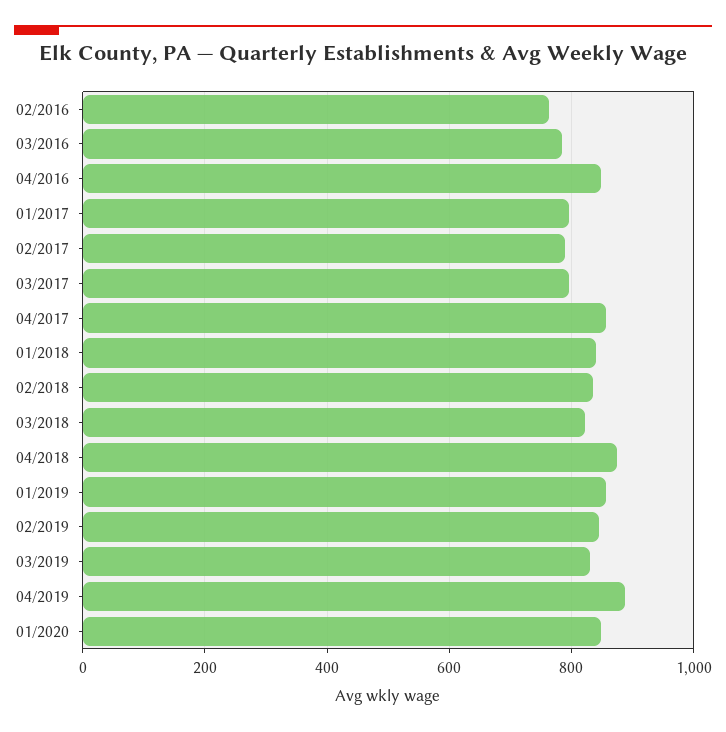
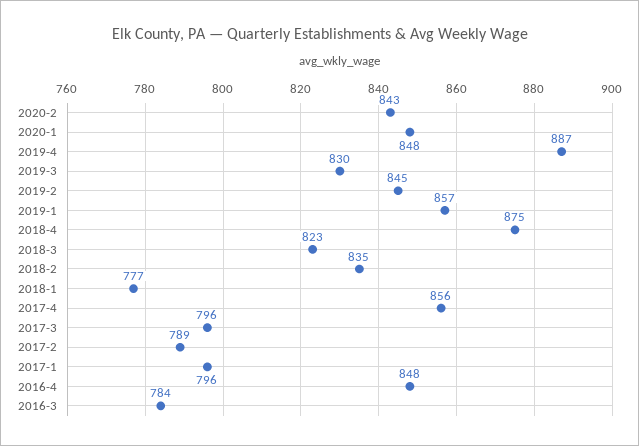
02/2016: 760 -> none
01/2018: 840 -> 777
2020-2: none -> 843

